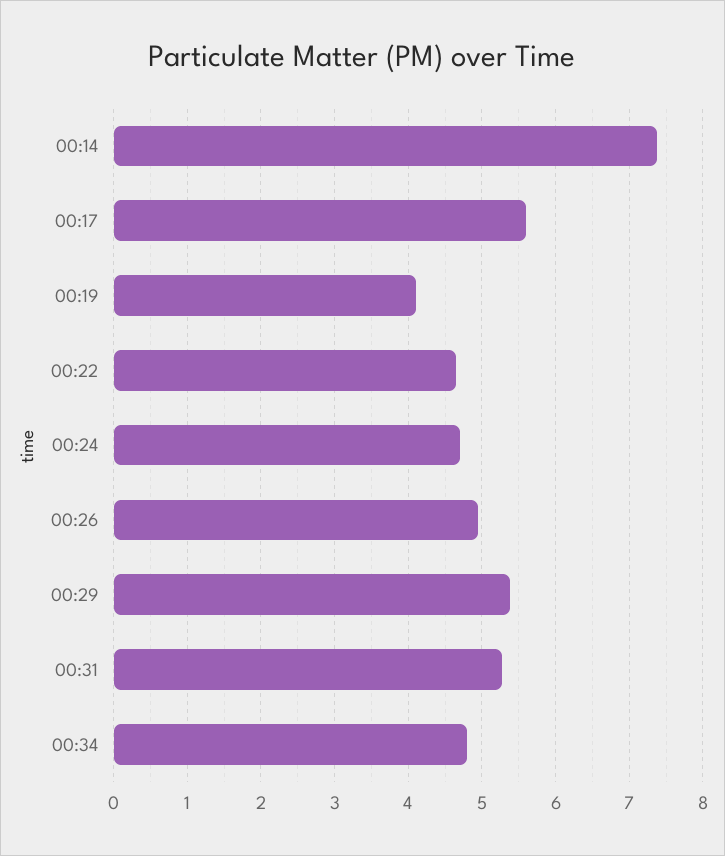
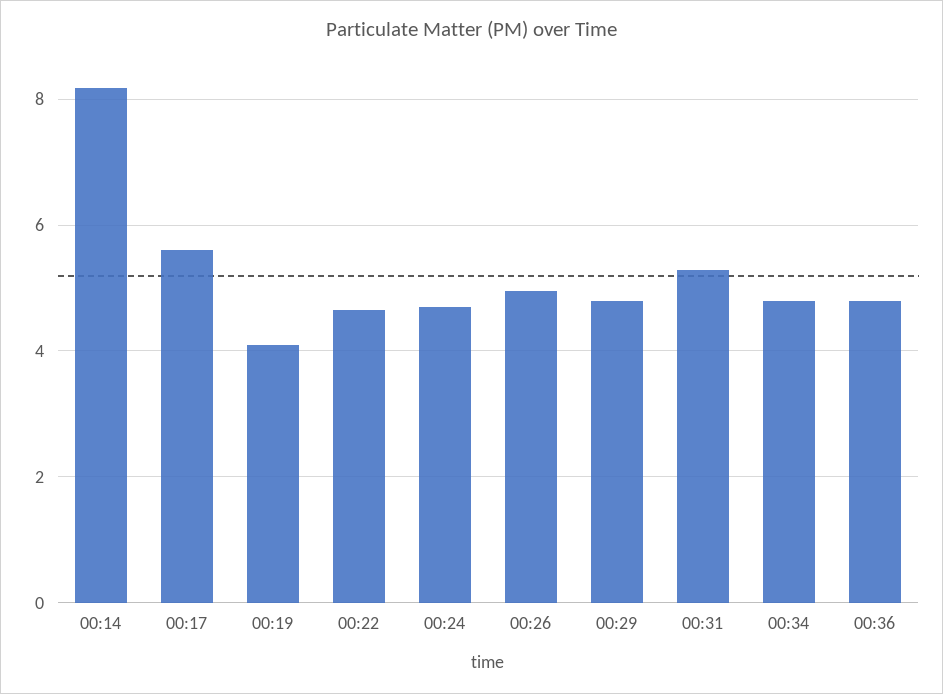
00:14: 7.4 -> 8.2
00:29: 5.4 -> 4.8
00:36: none -> 4.8

